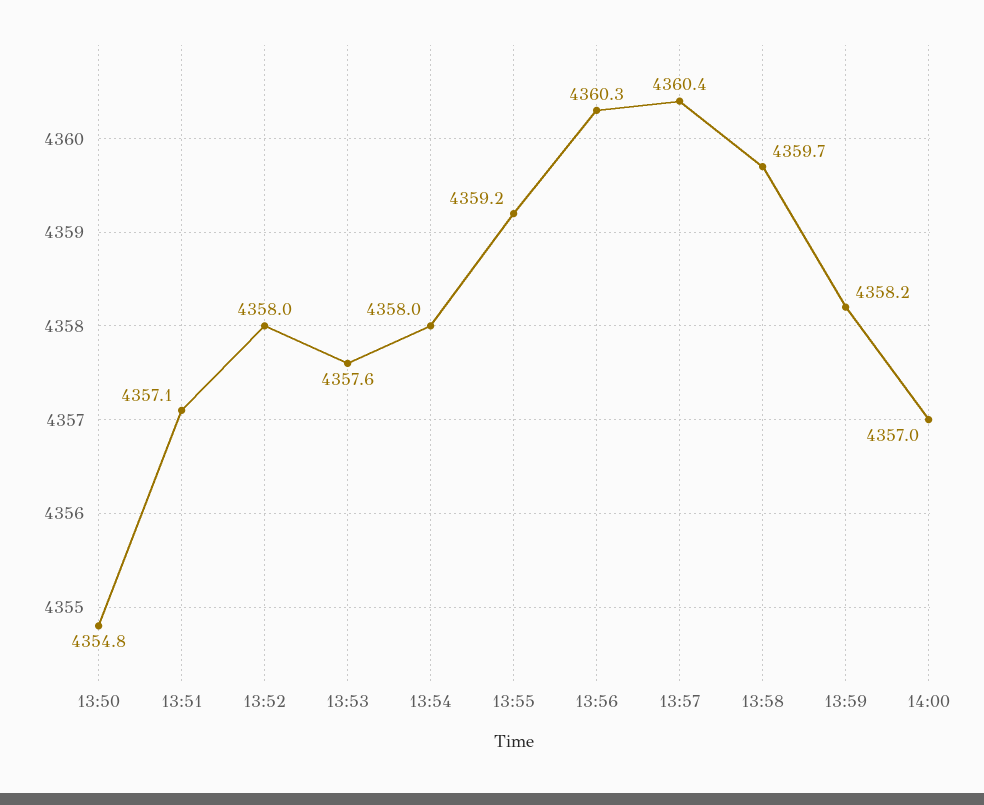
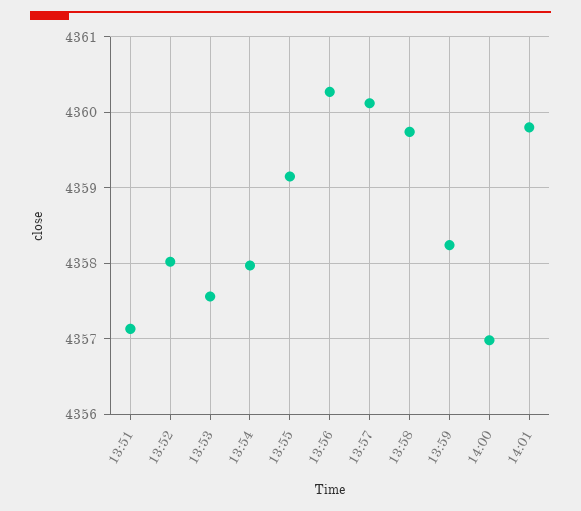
13:50: 4354.8 -> none
13:57: 4360.4 -> 4360.1
14:01: none -> 4359.8

